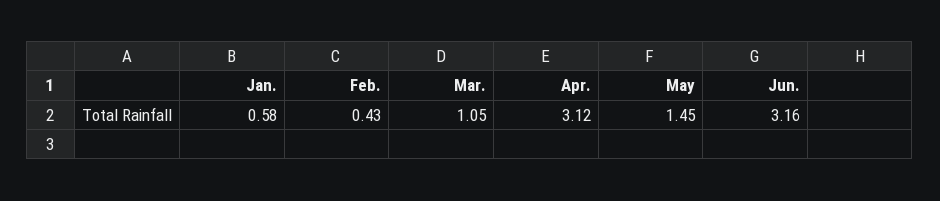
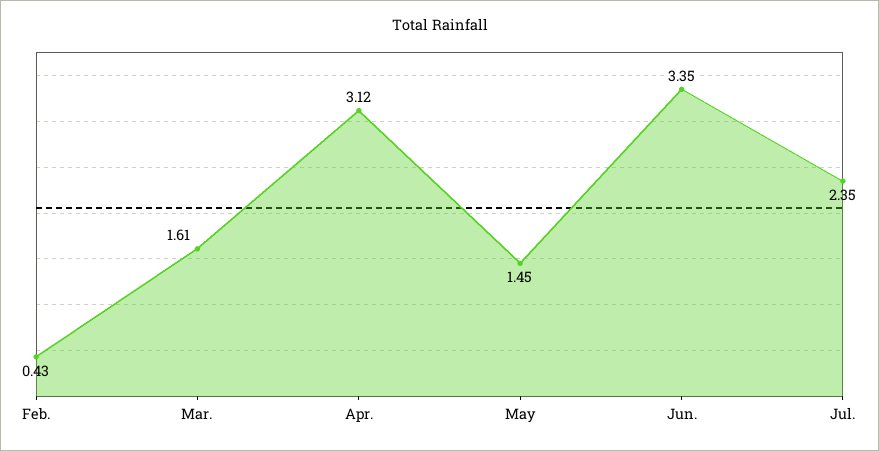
Jan.: 0.58 -> none
Mar.: 1.05 -> 1.61
Jun.: 3.16 -> 3.35
Jul.: none -> 2.35

